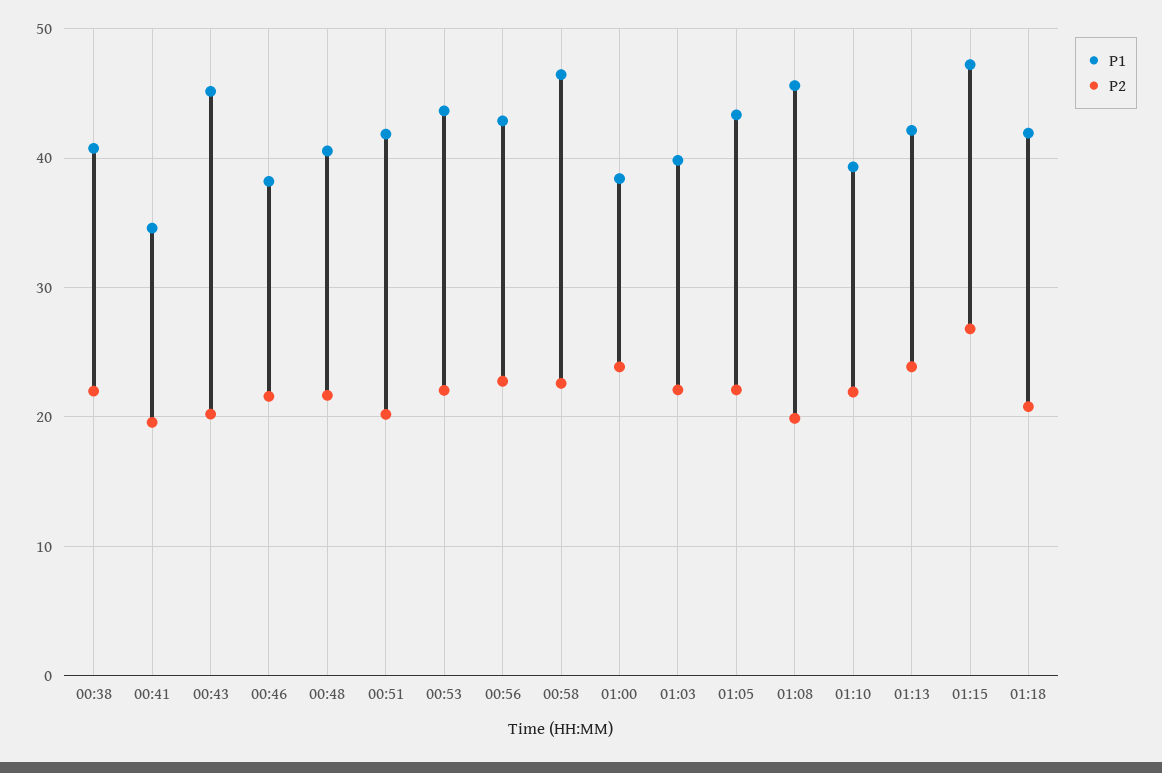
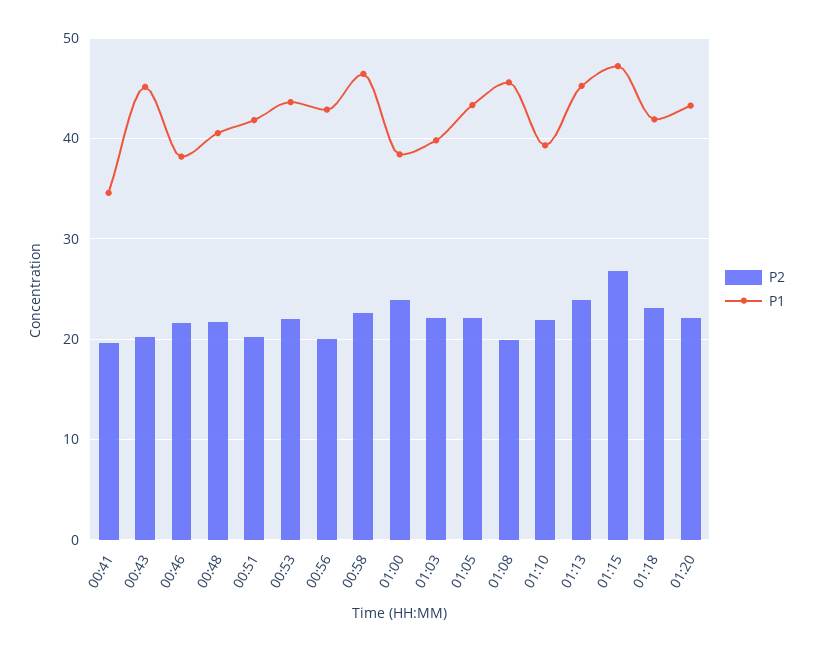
P1, 00:38: 41 -> none
P2, 00:38: 22 -> none
P2, 00:56: 23 -> 20
P1, 01:13: 42 -> 45
P2, 01:18: 21 -> 23
P2, 01:20: none -> 22
P1, 01:20: none -> 43

